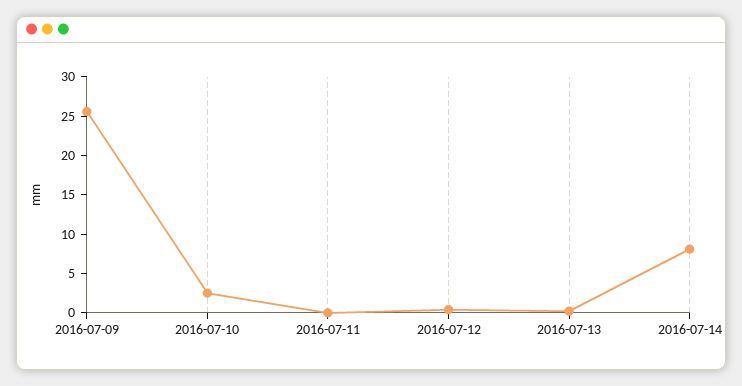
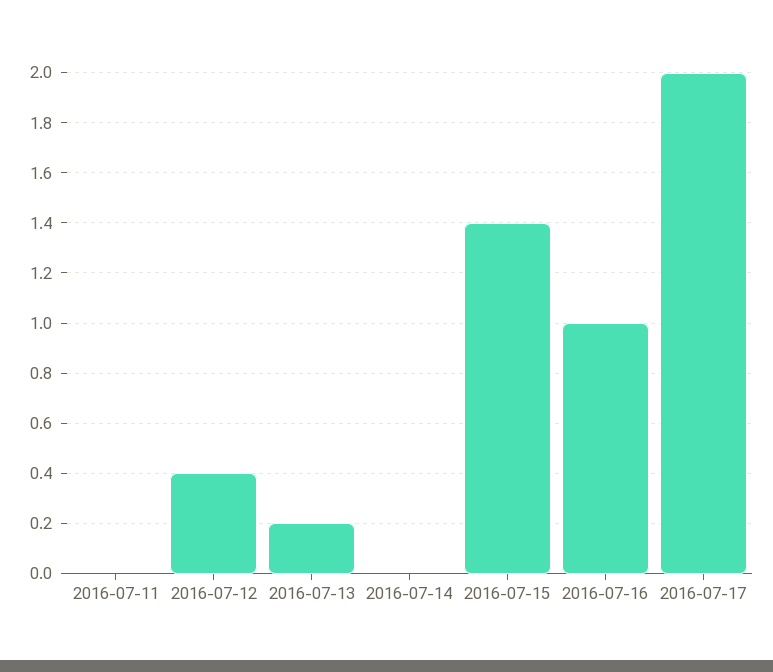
2016-07-09: 25 -> none
2016-07-10: 2.5 -> none
2016-07-14: 7.5 -> 0
2016-07-15: none -> 1.4
2016-07-16: none -> 1
2016-07-17: none -> 2

